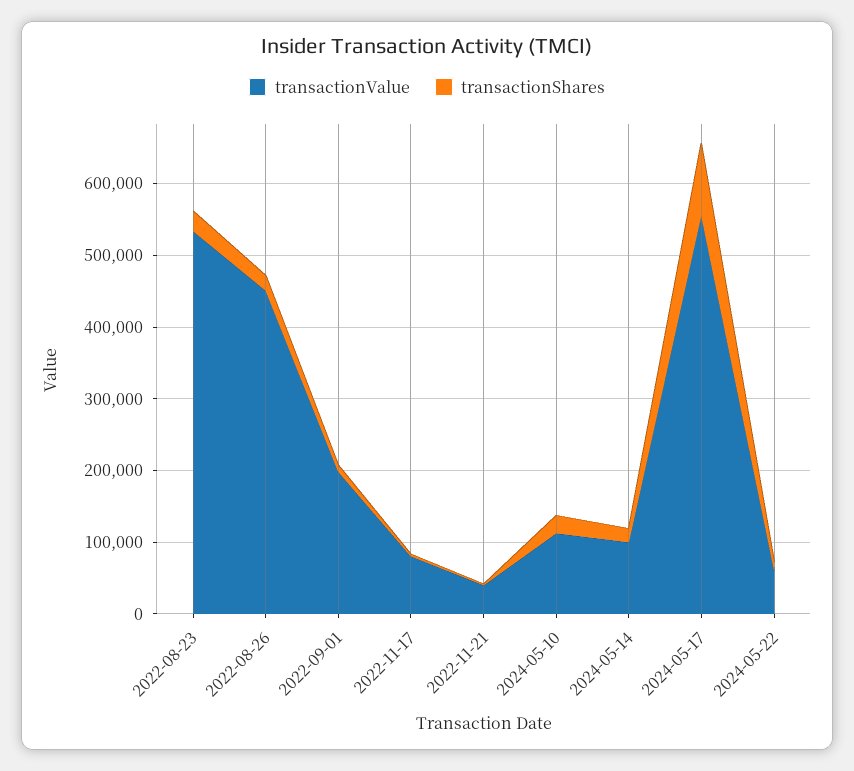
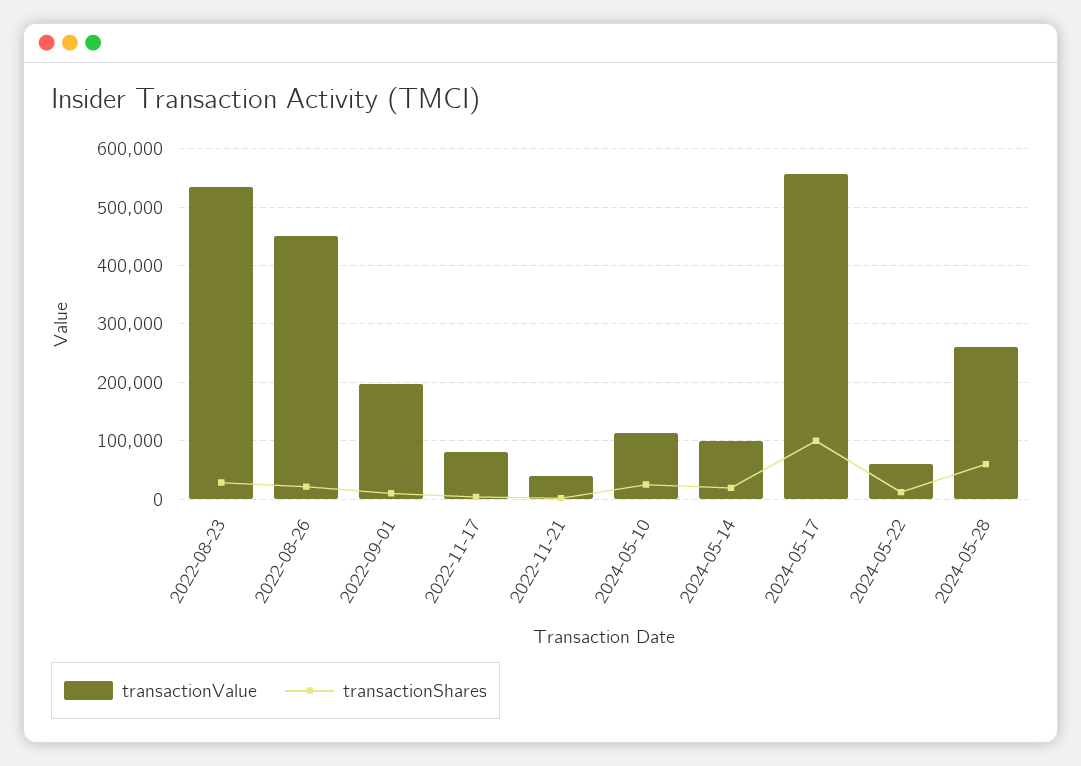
transactionValue, 2024-05-28: none -> 260000
transactionShares, 2024-05-28: none -> 60000

